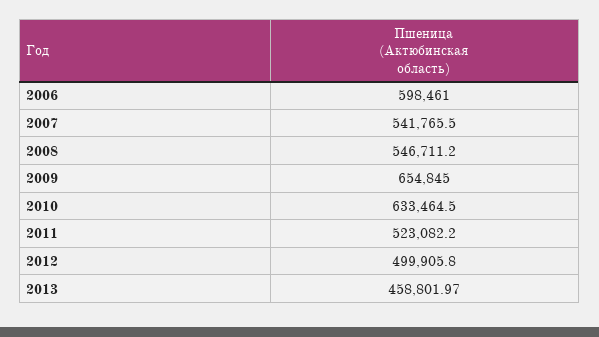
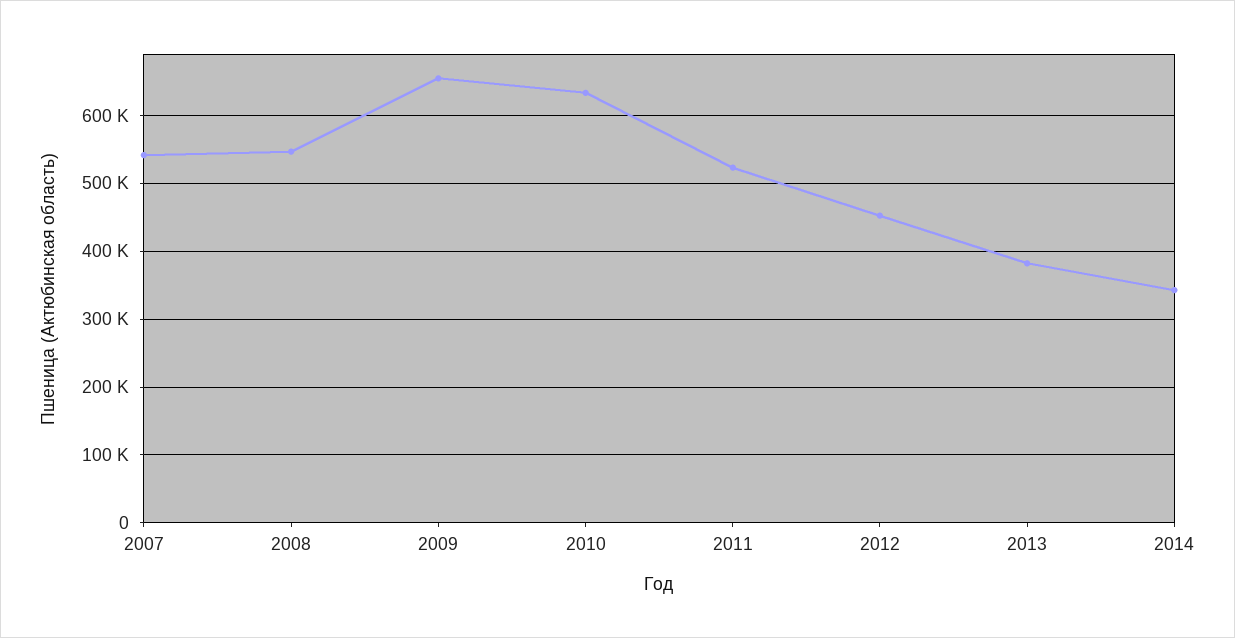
2006: 598461 -> none
2012: 499905.8 -> 450000
2013: 458801.97 -> 380000
2014: none -> 340000

